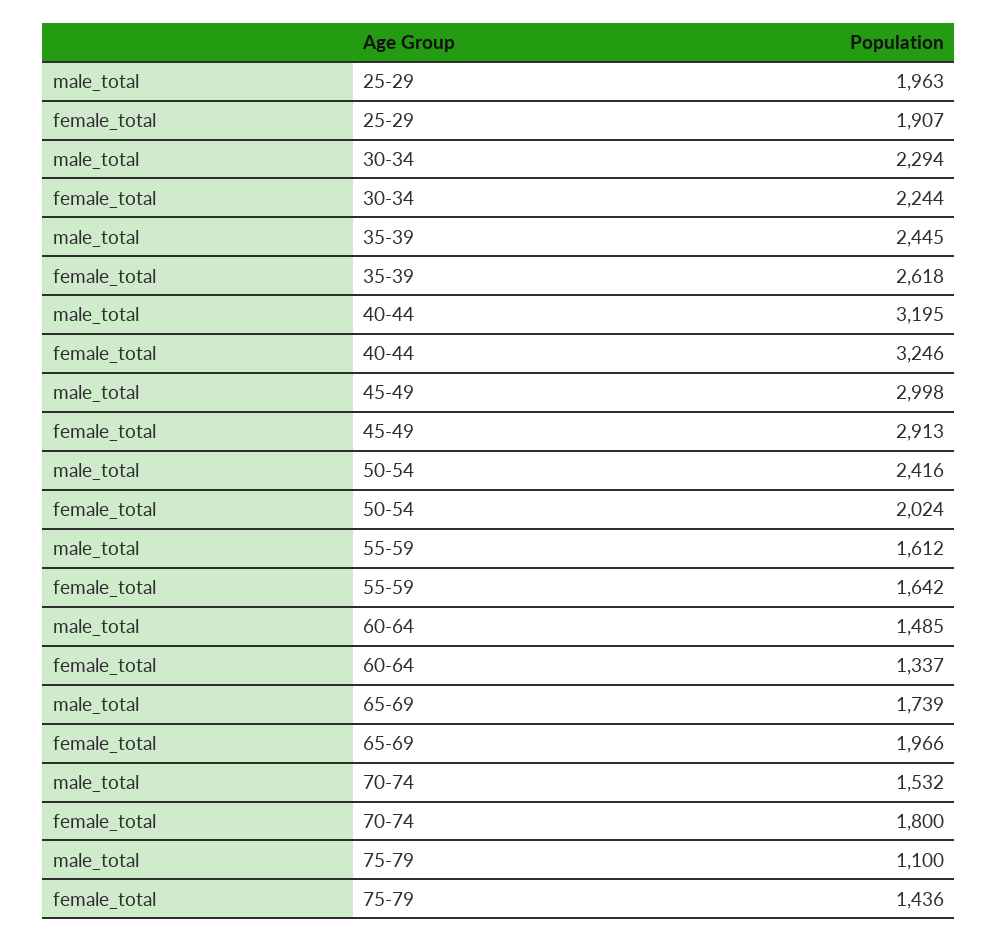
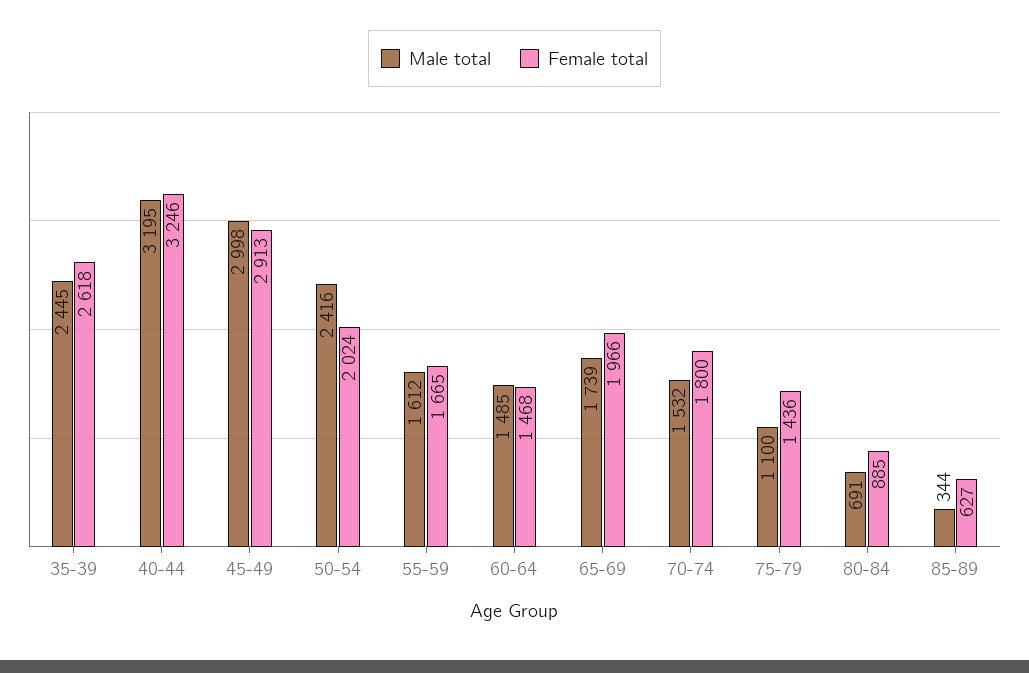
male_total, 25-29: 1963 -> none
female_total, 25-29: 1907 -> none
male_total, 30-34: 2294 -> none
female_total, 30-34: 2244 -> none
female_total, 55-59: 1642 -> 1665
female_total, 60-64: 1337 -> 1468
male_total, 80-84: none -> 691
female_total, 80-84: none -> 885
male_total, 85-89: none -> 344
female_total, 85-89: none -> 627

